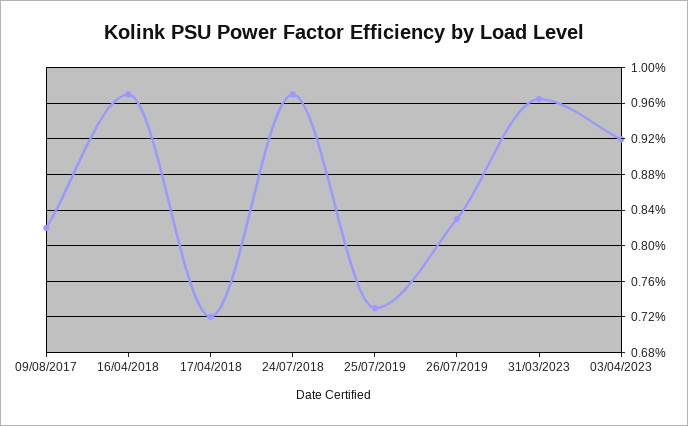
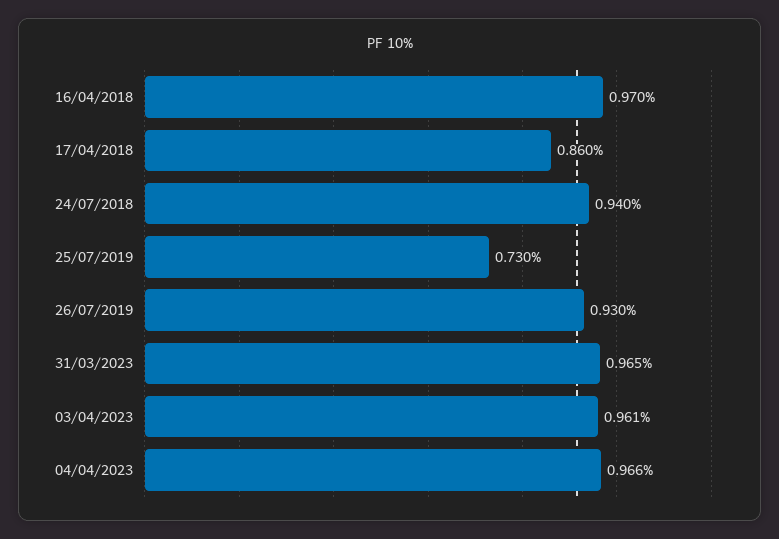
09/08/2017: 0.82 -> none
17/04/2018: 0.72 -> 0.86
24/07/2018: 0.97 -> 0.94
26/07/2019: 0.83 -> 0.93
03/04/2023: 0.92 -> 0.961
04/04/2023: none -> 0.966

